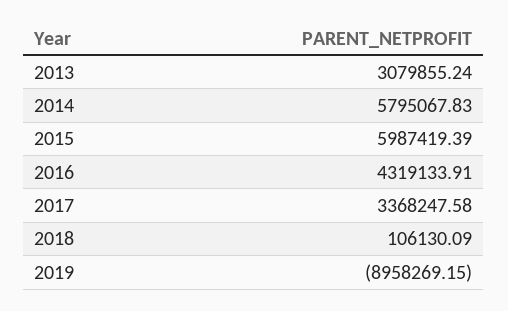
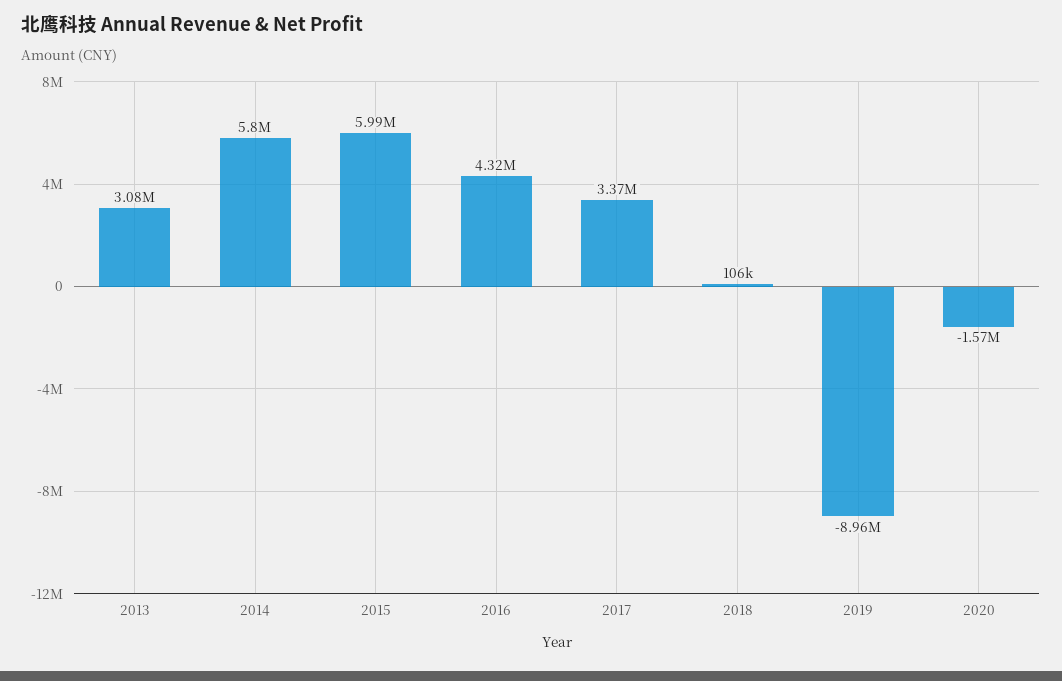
2020: none -> -1570000

